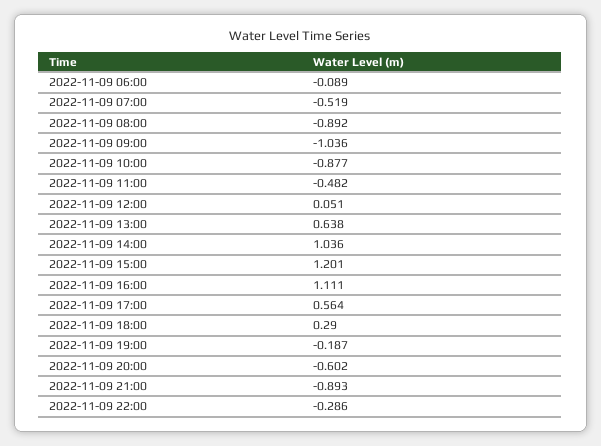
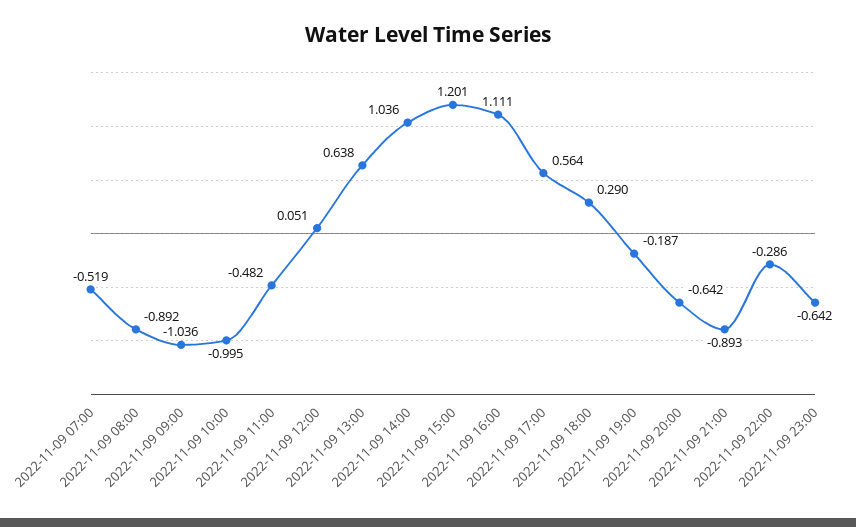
2022-11-09 06:00: -0.089 -> none
2022-11-09 10:00: -0.877 -> -0.995
2022-11-09 20:00: -0.602 -> -0.642
2022-11-09 23:00: none -> -0.642

